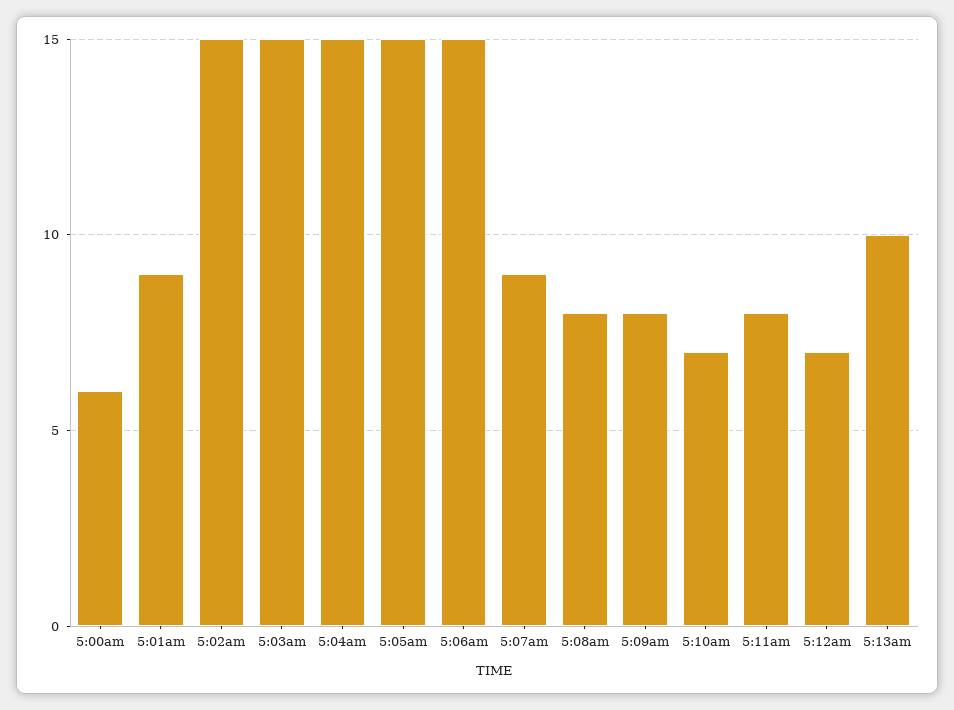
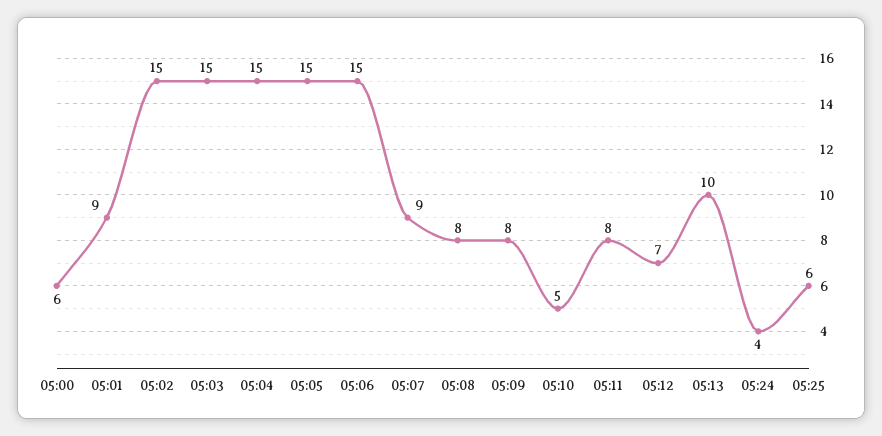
5:10am: 7 -> 5
05:24: none -> 4
05:25: none -> 6

